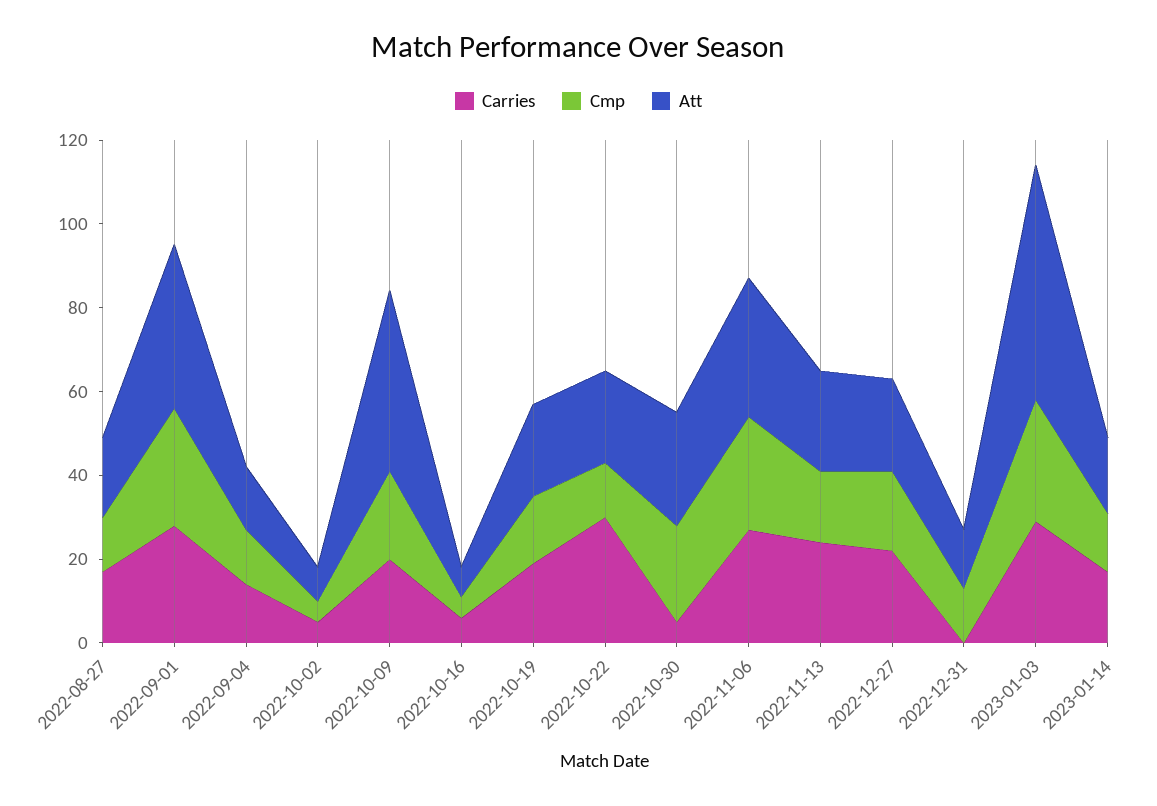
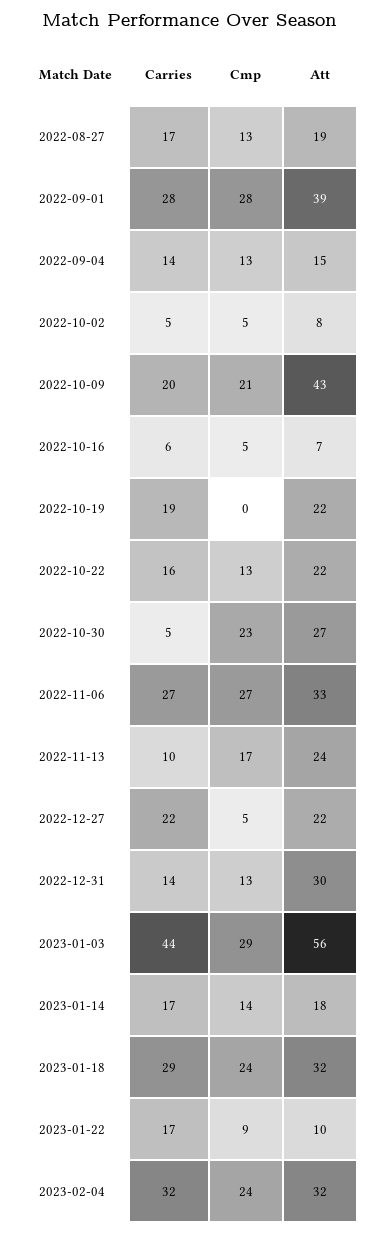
Cmp, 2022-10-19: 15 -> 0
Carries, 2022-10-22: 30 -> 16
Carries, 2022-11-13: 25 -> 10
Cmp, 2022-12-27: 20 -> 5
Carries, 2022-12-31: 0 -> 14
Att, 2022-12-31: 15 -> 30
Carries, 2023-01-03: 30 -> 44
Carries, 2023-01-18: none -> 29
Cmp, 2023-01-18: none -> 24
Att, 2023-01-18: none -> 32
Carries, 2023-01-22: none -> 17
Cmp, 2023-01-22: none -> 9
Att, 2023-01-22: none -> 10
Carries, 2023-02-04: none -> 32
Cmp, 2023-02-04: none -> 24
Att, 2023-02-04: none -> 32

